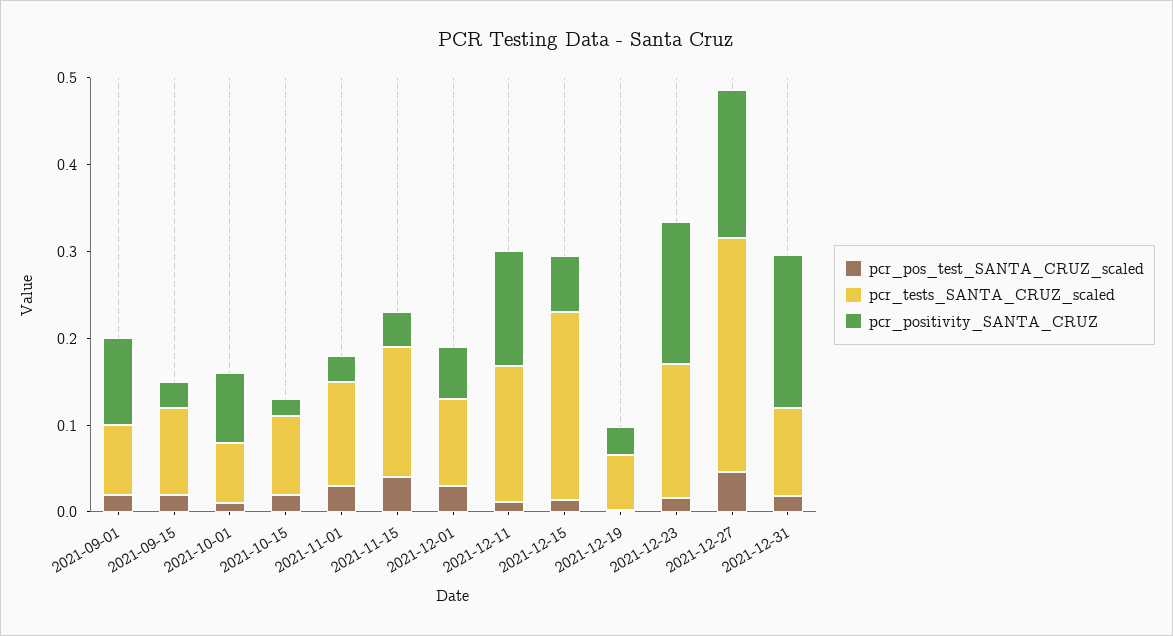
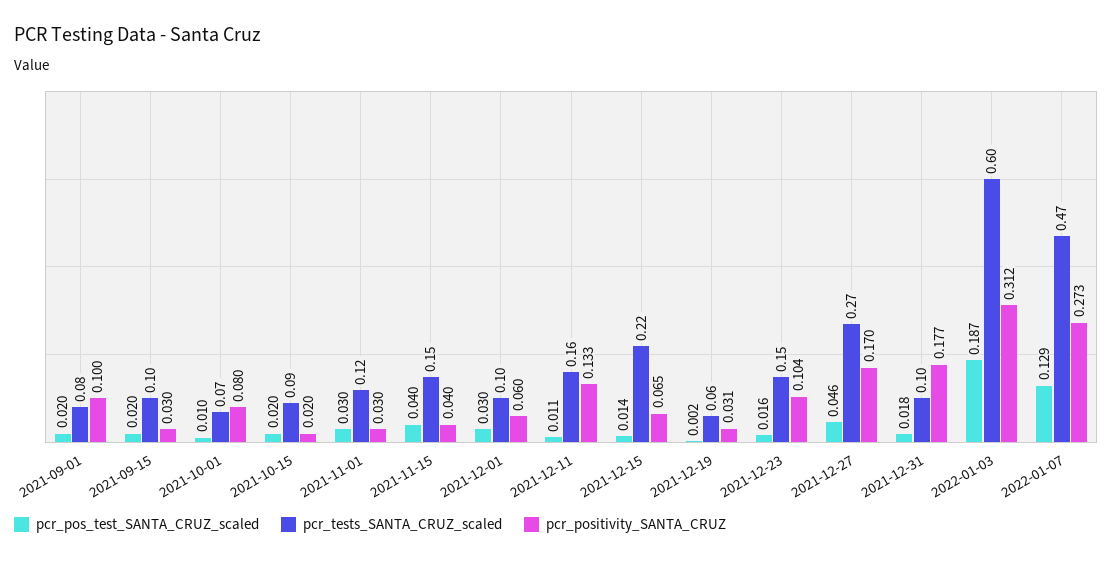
pcr_positivity_SANTA_CRUZ, 2021-12-23: 0.16 -> 0.104
pcr_pos_test_SANTA_CRUZ_scaled, 2022-01-03: none -> 0.187
pcr_tests_SANTA_CRUZ_scaled, 2022-01-03: none -> 0.6
pcr_positivity_SANTA_CRUZ, 2022-01-03: none -> 0.312
pcr_pos_test_SANTA_CRUZ_scaled, 2022-01-07: none -> 0.129
pcr_tests_SANTA_CRUZ_scaled, 2022-01-07: none -> 0.47
pcr_positivity_SANTA_CRUZ, 2022-01-07: none -> 0.273

